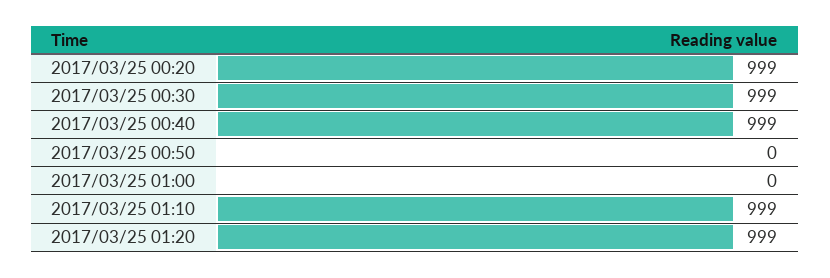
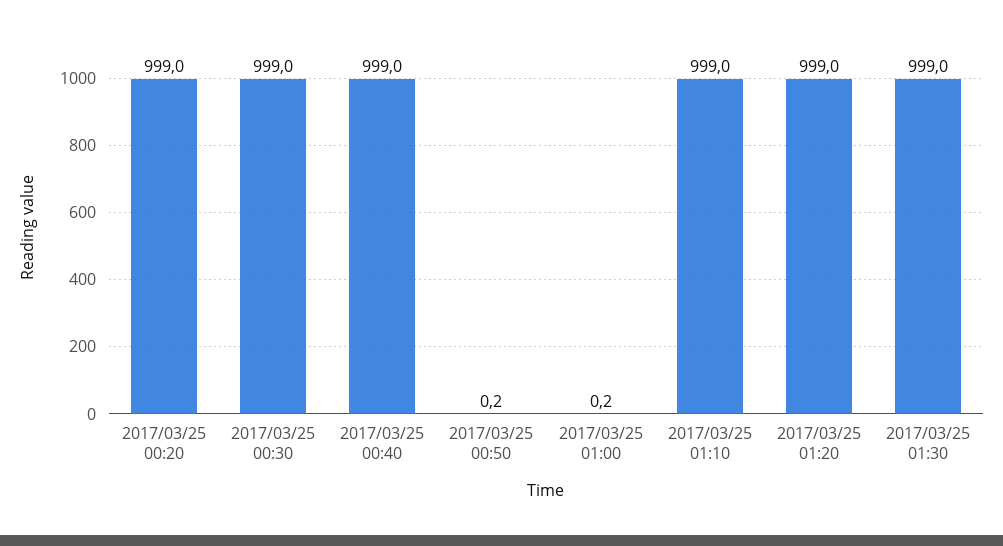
2017/03/25 01:30: none -> 999

